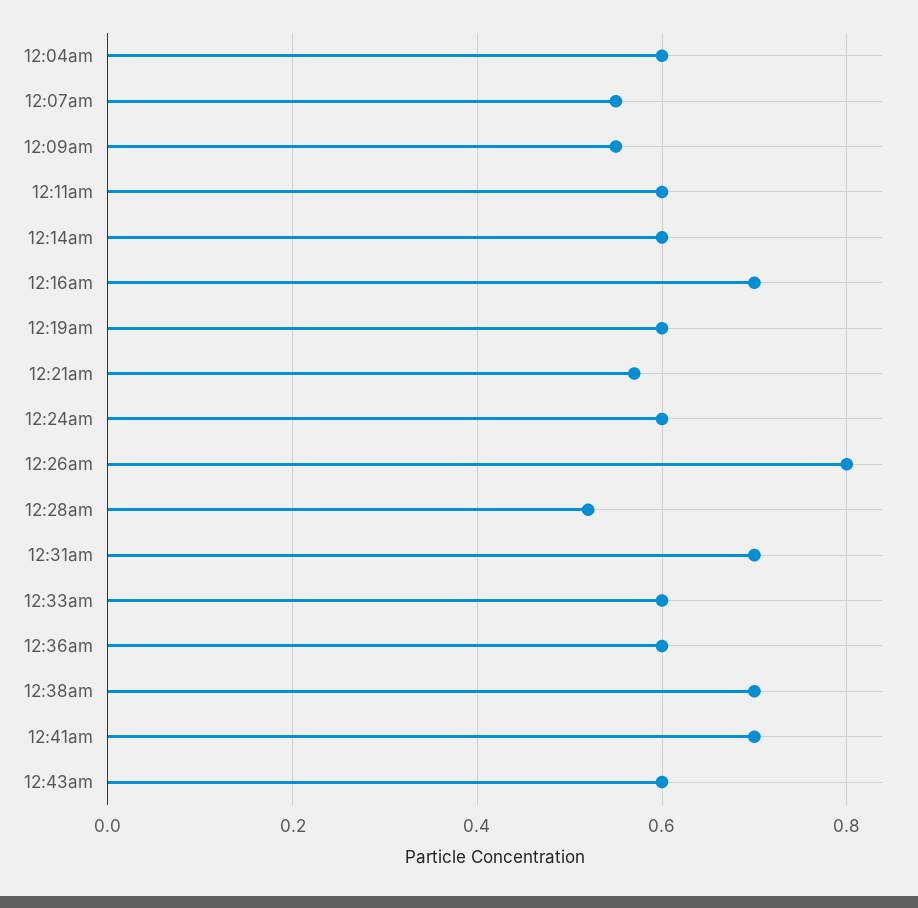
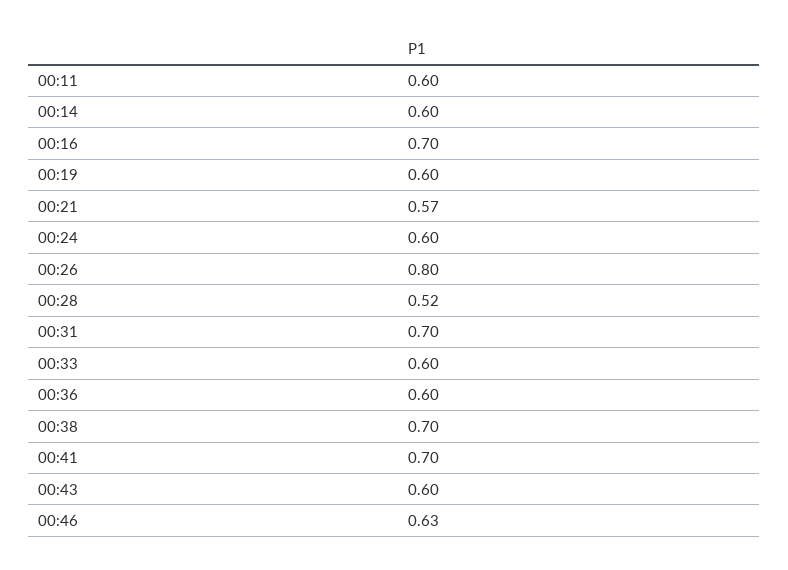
12:04am: 0.6 -> none
12:07am: 0.55 -> none
12:09am: 0.55 -> none
00:46: none -> 0.63

